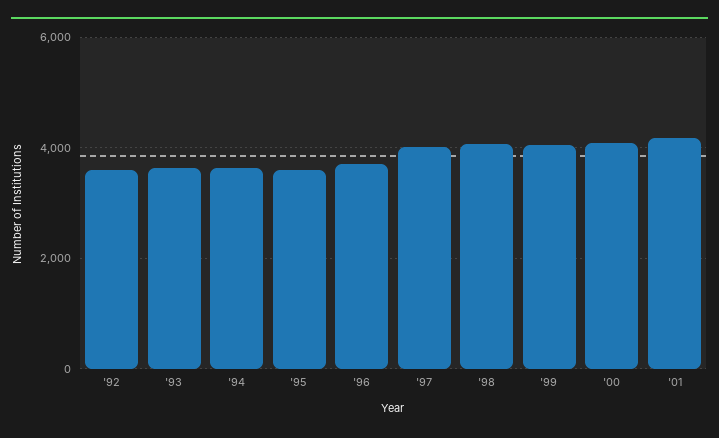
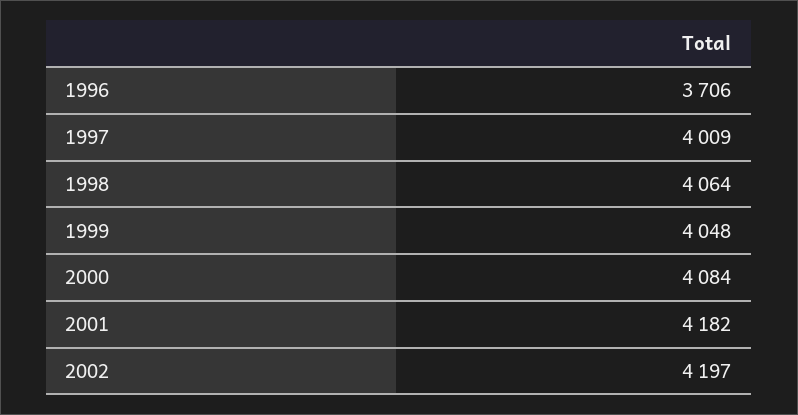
'92: 3600 -> none
'93: 3600 -> none
'94: 3600 -> none
'95: 3600 -> none
2002: none -> 4197

